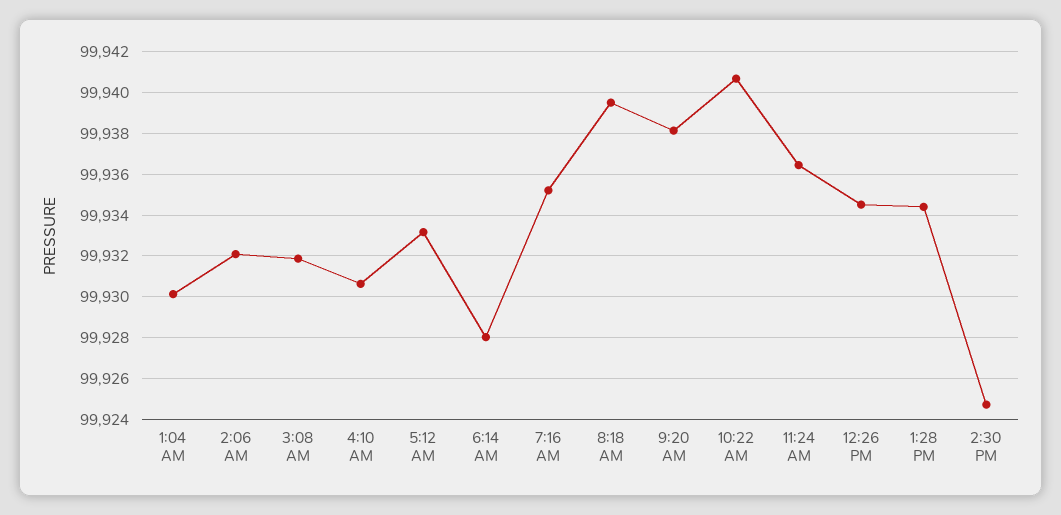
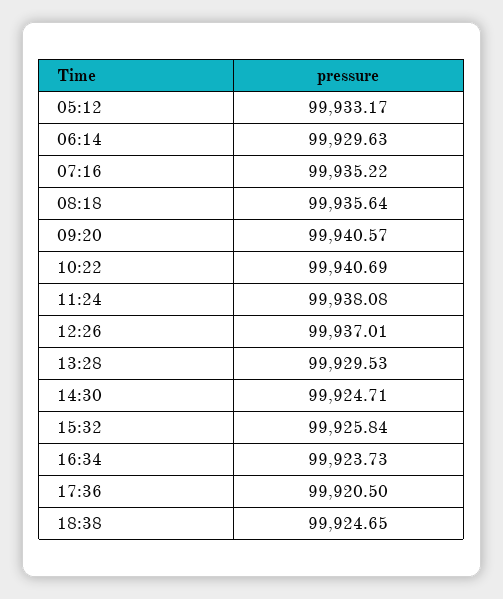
1:04 AM: 99930 -> none
2:06 AM: 99932 -> none
3:08 AM: 99932 -> none
4:10 AM: 99930.5 -> none
6:14 AM: 99928 -> 99929.63
8:18 AM: 99939.5 -> 99935.64
9:20 AM: 99938 -> 99940.57
11:24 AM: 99936.5 -> 99938.08
12:26 PM: 99934.5 -> 99937.01
1:28 PM: 99934.5 -> 99929.53
15:32: none -> 99925.84
16:34: none -> 99923.73
17:36: none -> 99920.5
18:38: none -> 99924.65

